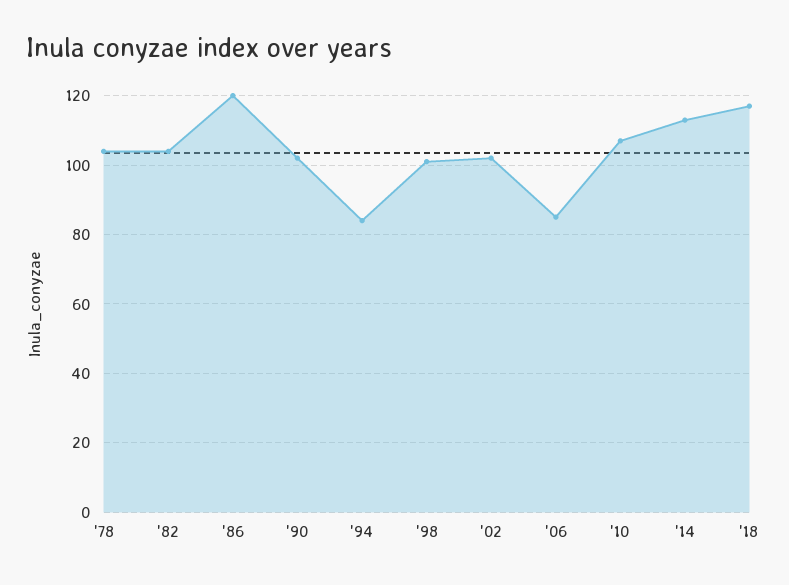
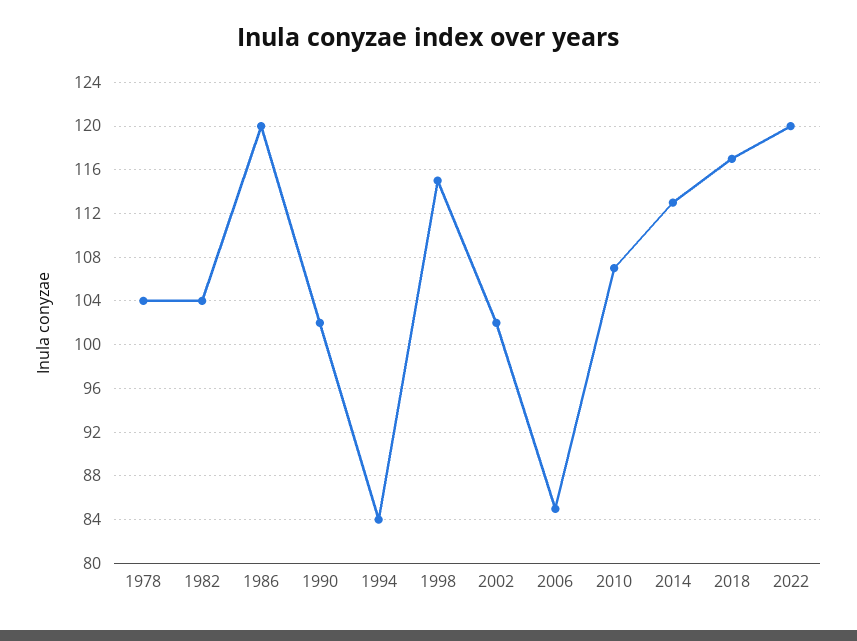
'98: 100 -> 115
2022: none -> 120

